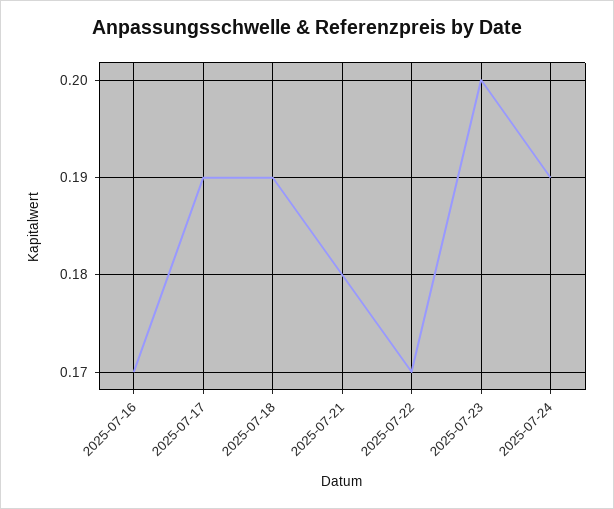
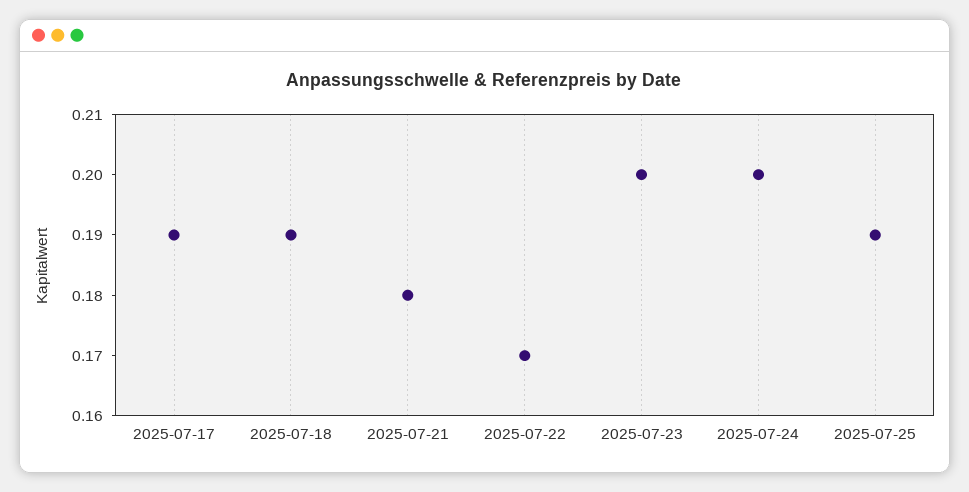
2025-07-16: 0.17 -> none
2025-07-24: 0.19 -> 0.2
2025-07-25: none -> 0.19

